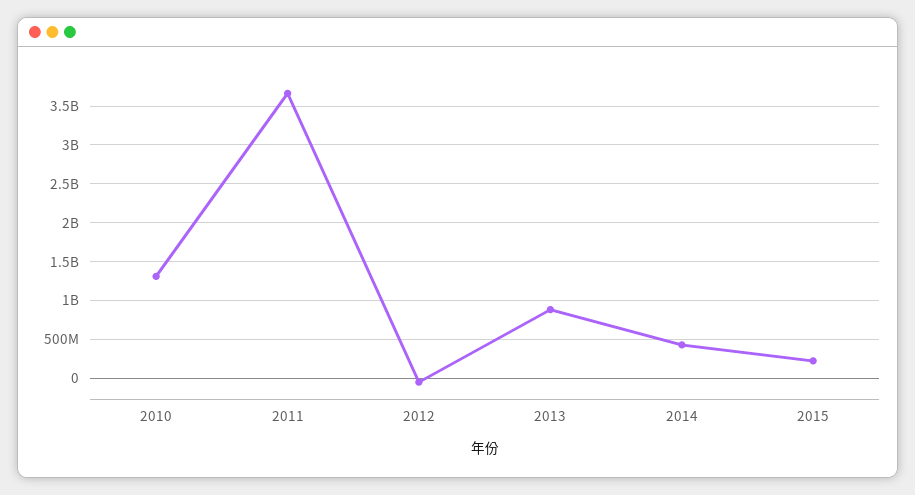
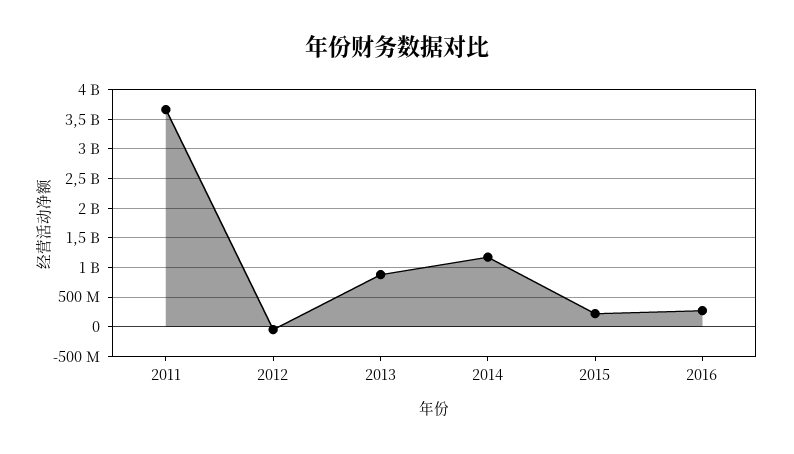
2010: 1300000000 -> none
2014: 400000000 -> 1250000000
2016: none -> 250000000

